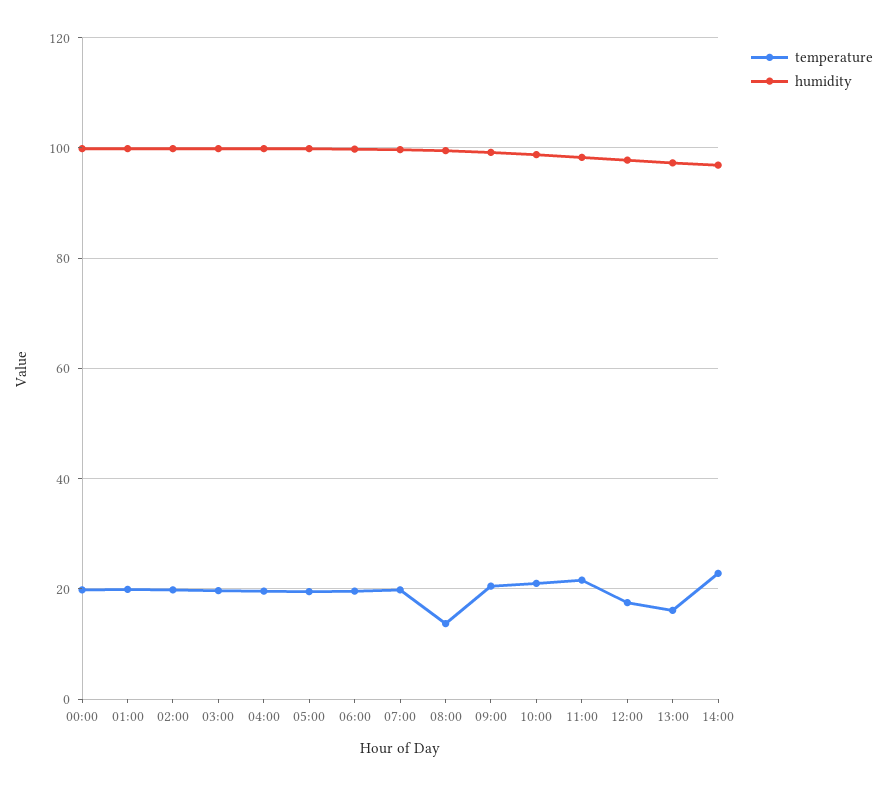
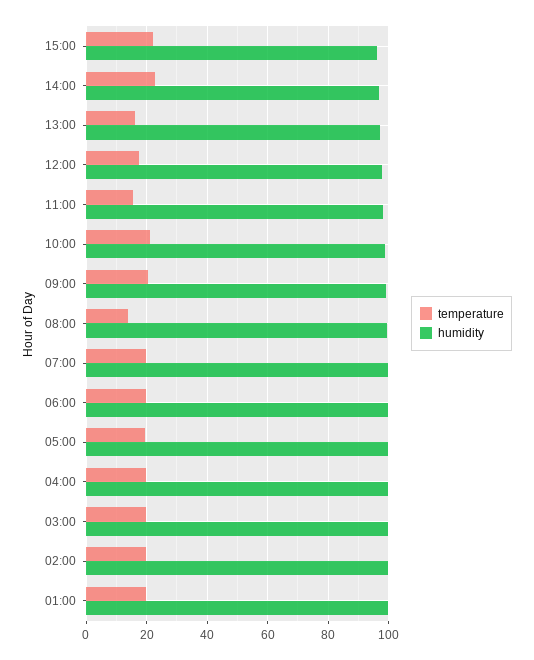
temperature, 00:00: 20 -> none
humidity, 00:00: 100 -> none
temperature, 11:00: 22 -> 16
temperature, 15:00: none -> 22
humidity, 15:00: none -> 96

